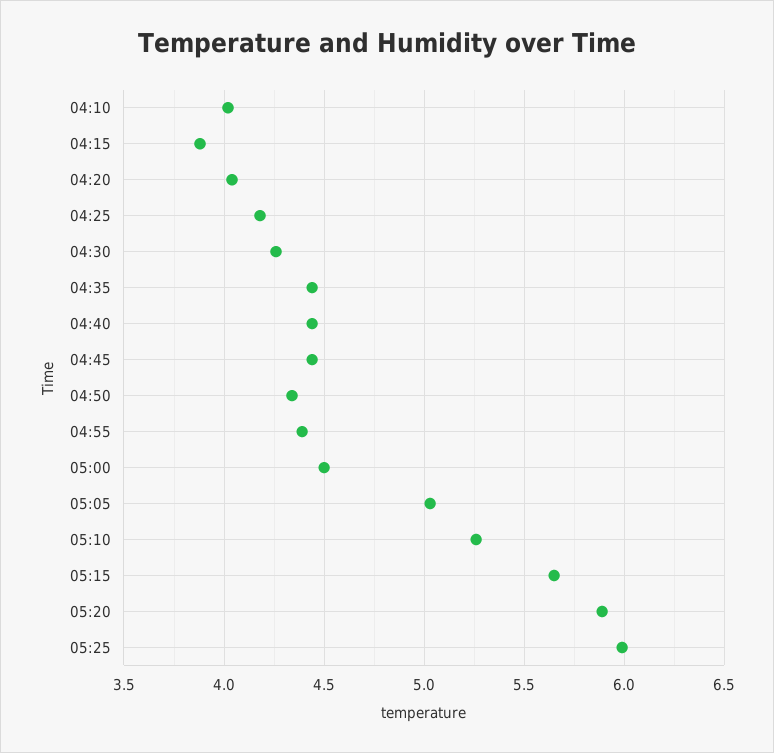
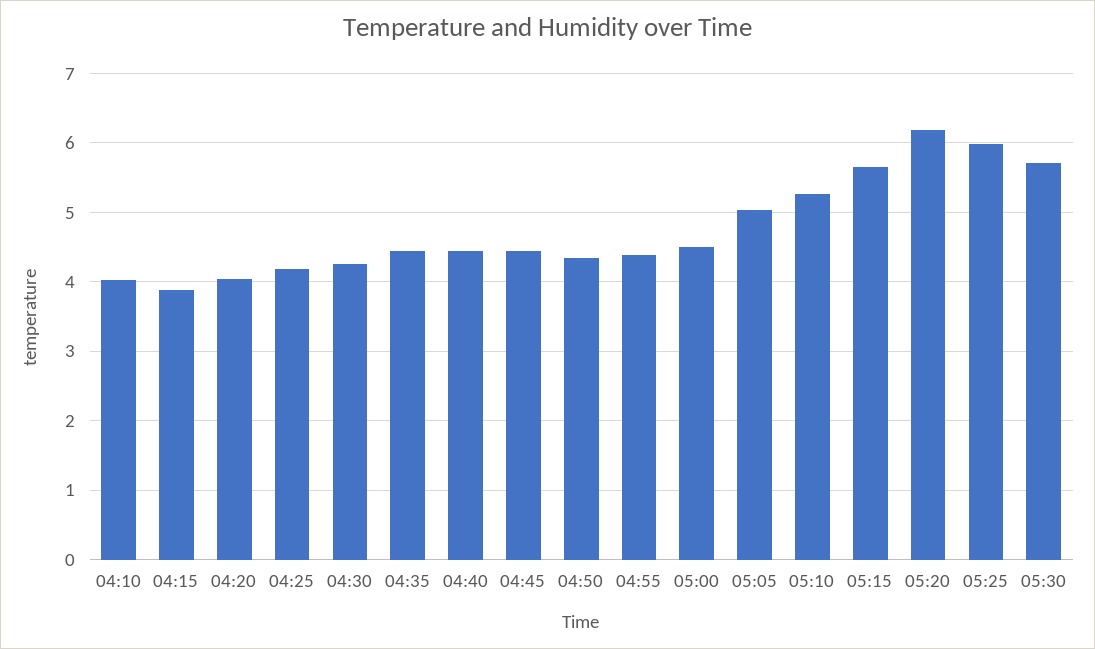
05:20: 5.9 -> 6.2
05:30: none -> 5.7

